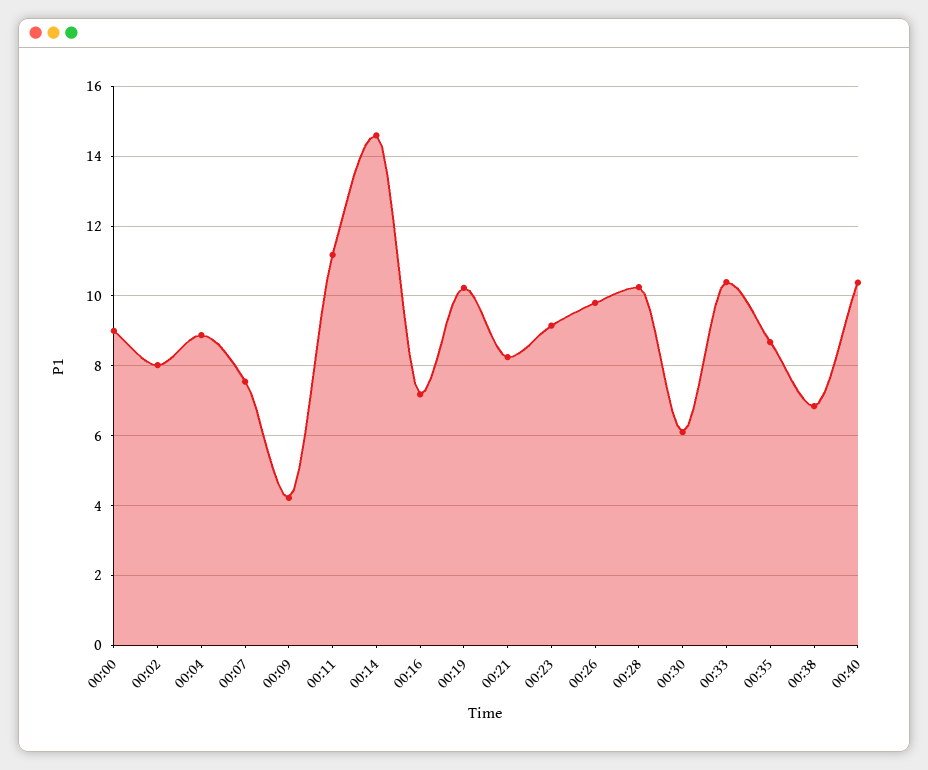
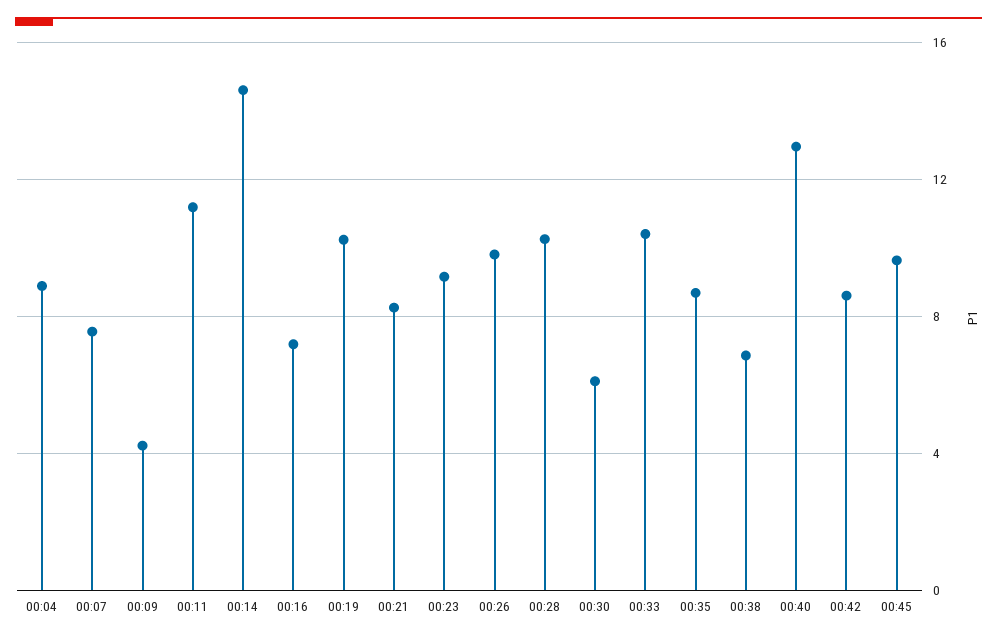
00:00: 9 -> none
00:02: 8 -> none
00:40: 10.4 -> 13
00:42: none -> 8.5
00:45: none -> 9.5

